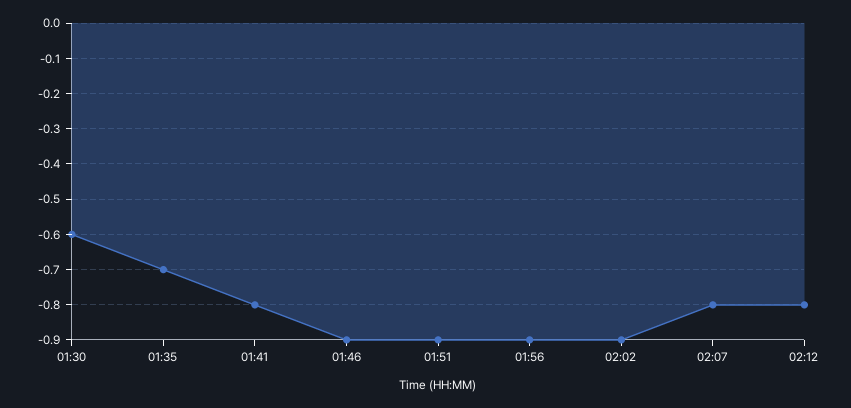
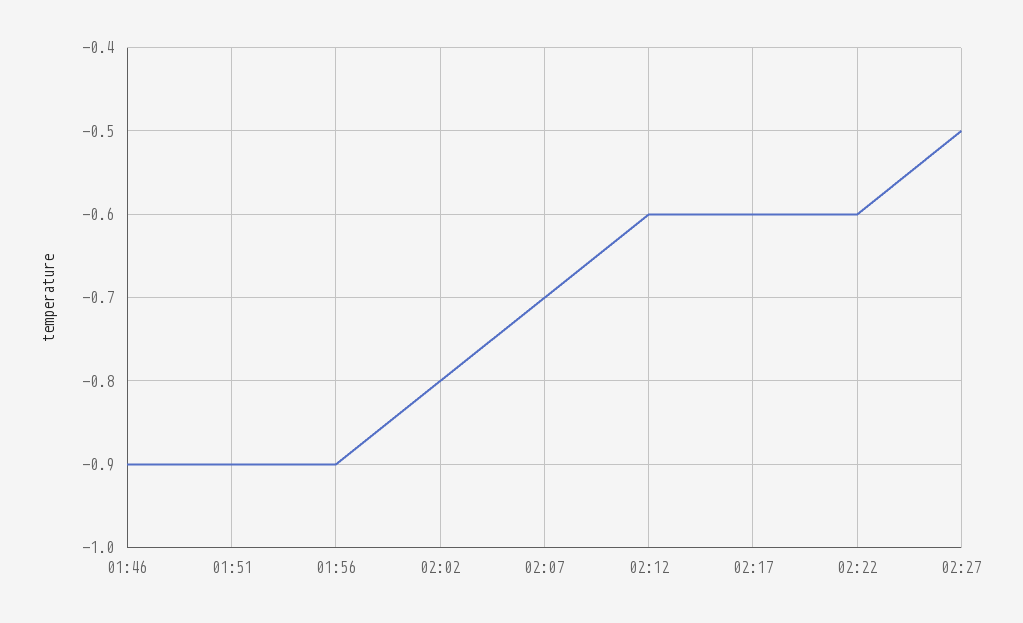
01:30: -0.6 -> none
01:35: -0.7 -> none
01:41: -0.8 -> none
02:02: -0.9 -> -0.8
02:07: -0.8 -> -0.7
02:12: -0.8 -> -0.6
02:17: none -> -0.6
02:22: none -> -0.6
02:27: none -> -0.5

